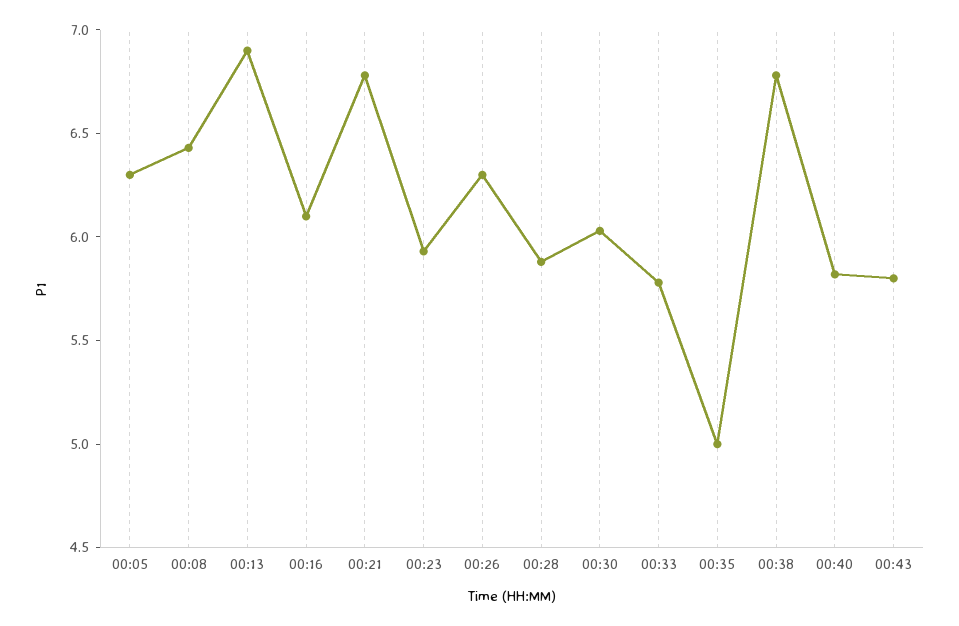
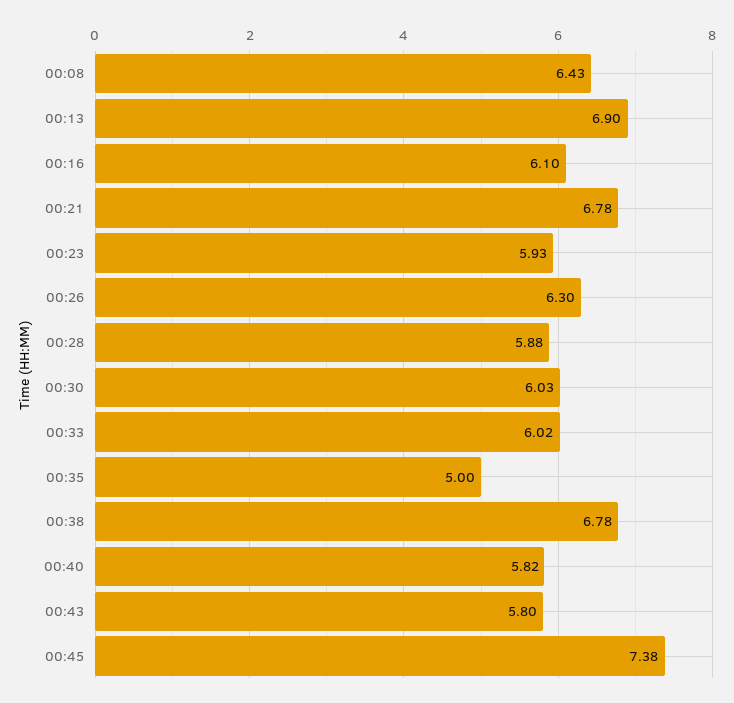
00:05: 6.3 -> none
00:33: 5.8 -> 6.02
00:45: none -> 7.38

